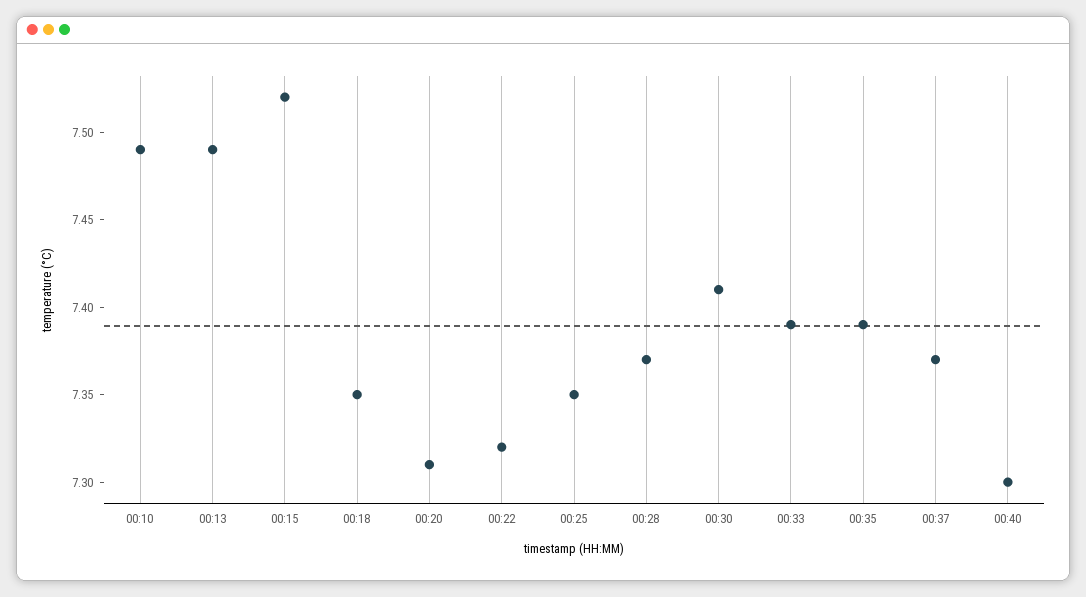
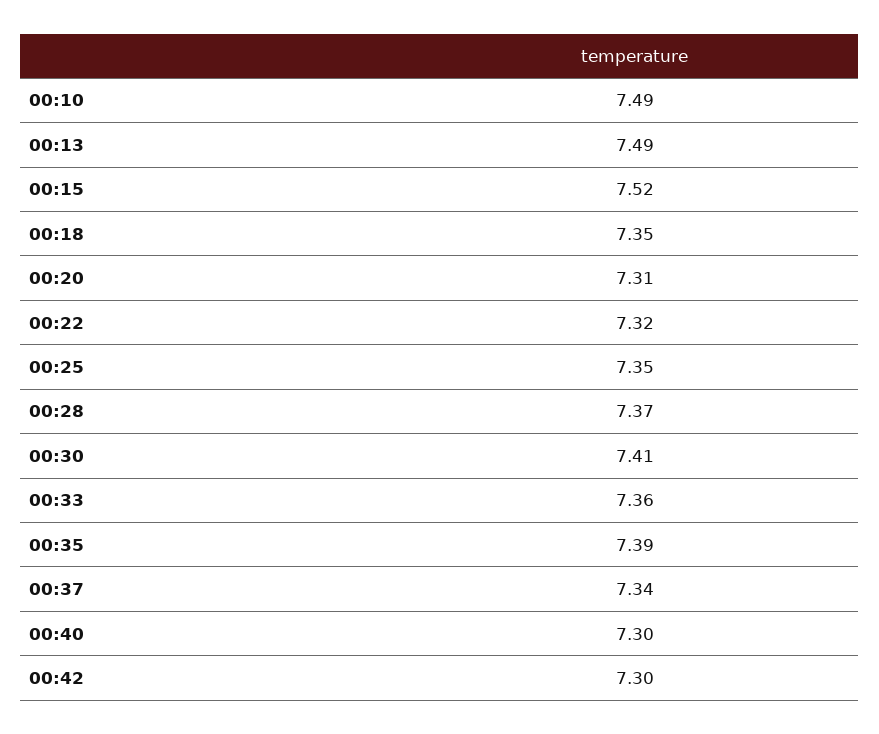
00:33: 7.39 -> 7.36
00:37: 7.37 -> 7.34
00:42: none -> 7.3

